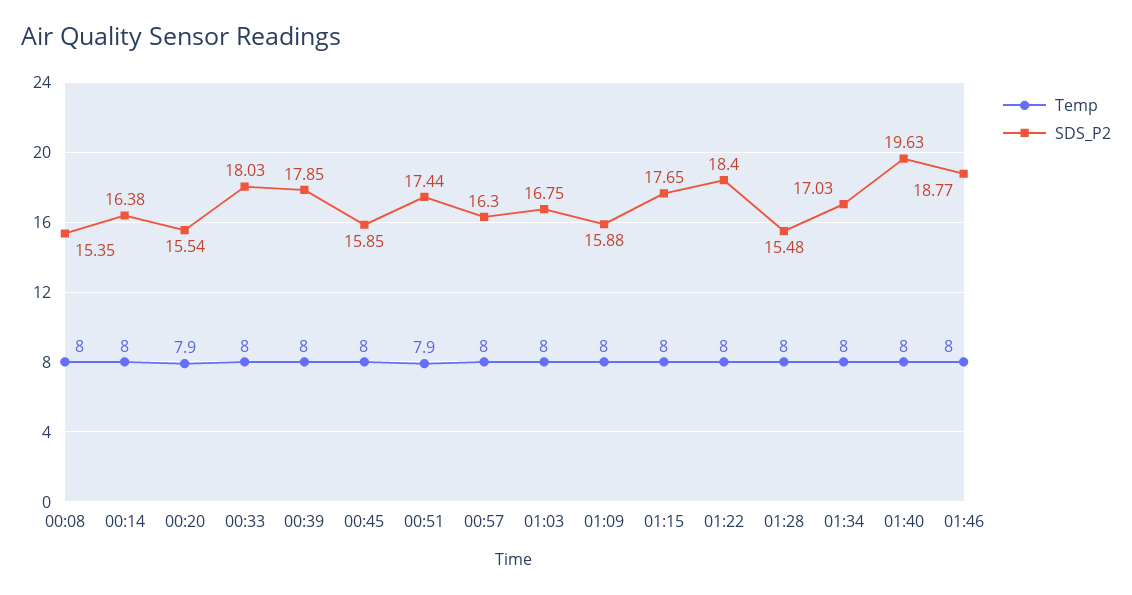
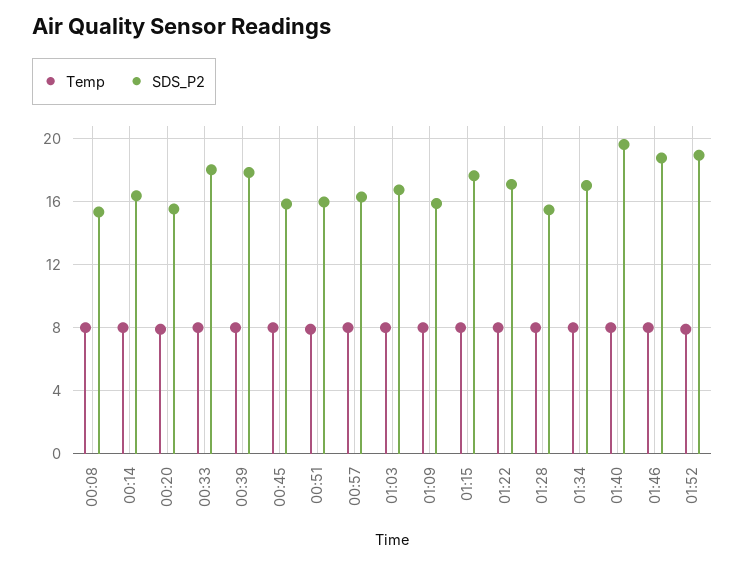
SDS_P2, 00:51: 17.44 -> 16
SDS_P2, 01:22: 18.4 -> 17
Temp, 01:52: none -> 8
SDS_P2, 01:52: none -> 19

